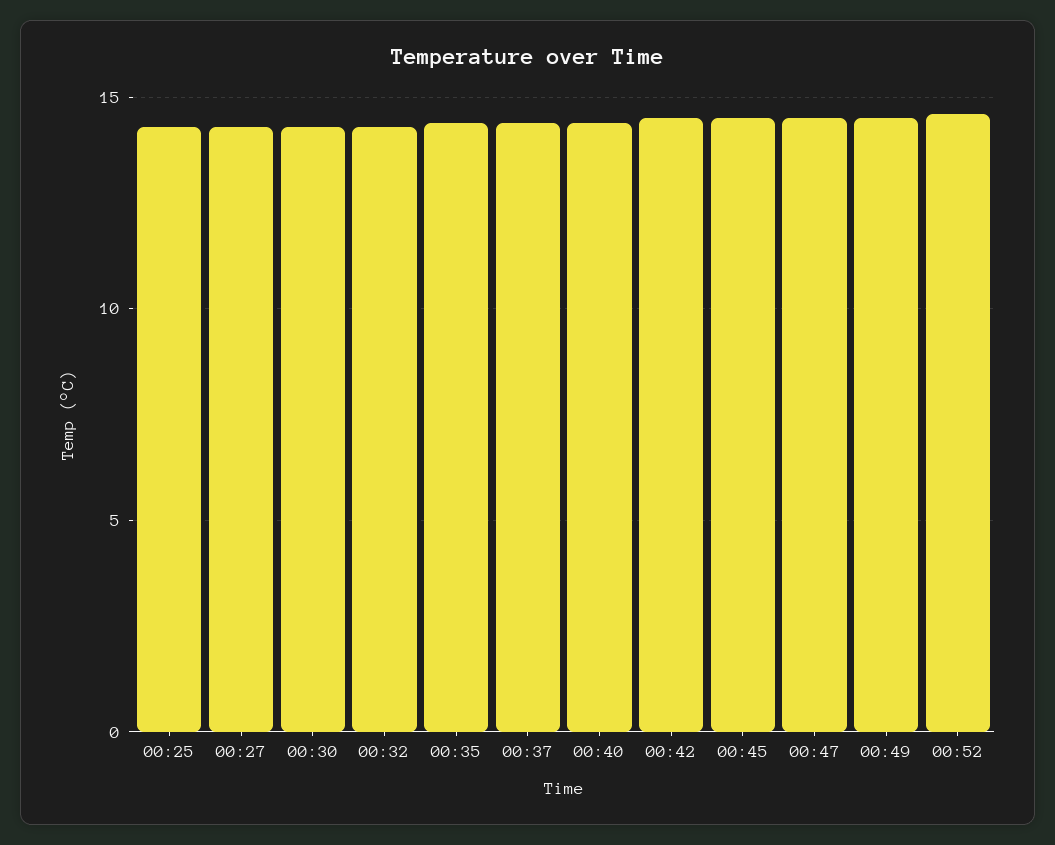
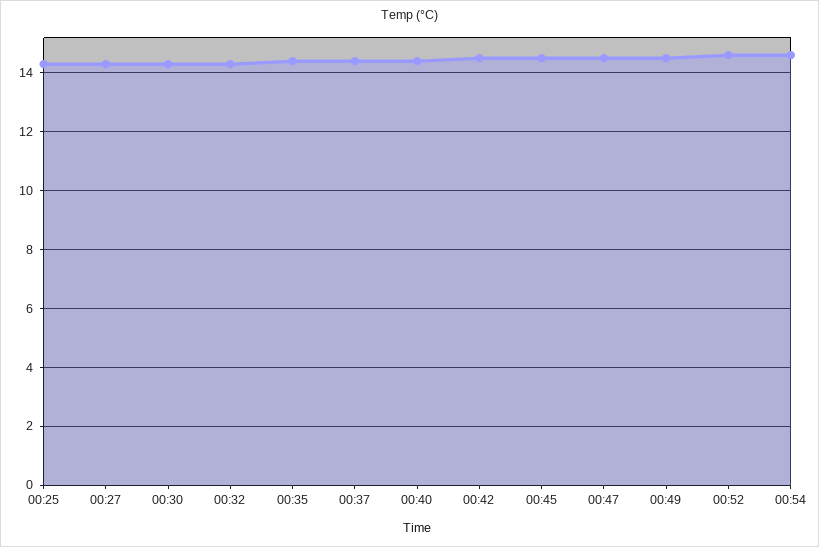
00:54: none -> 14.5

